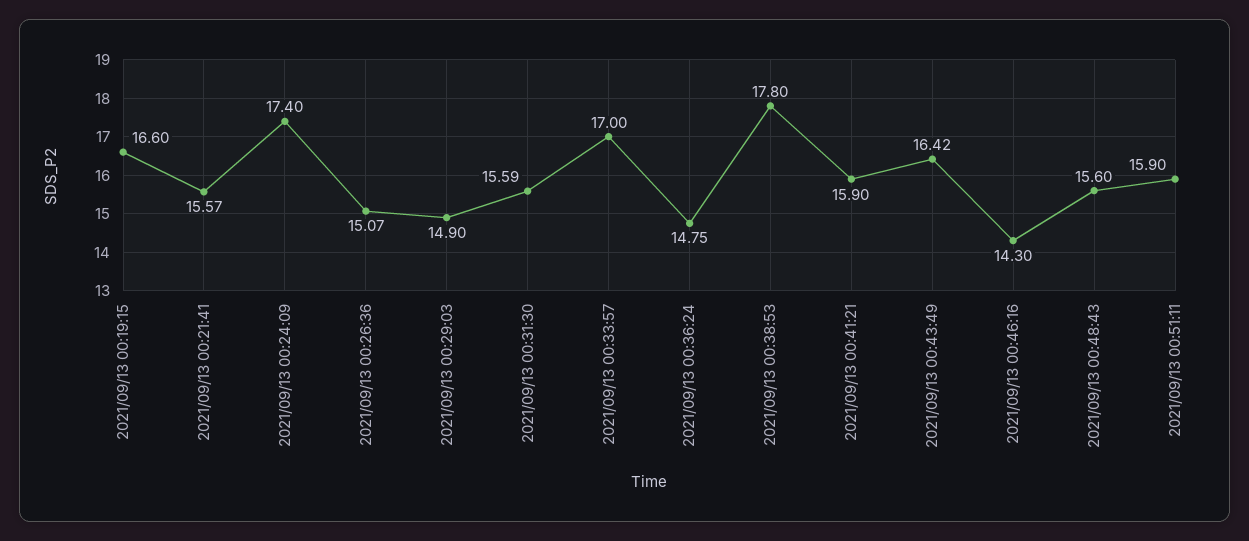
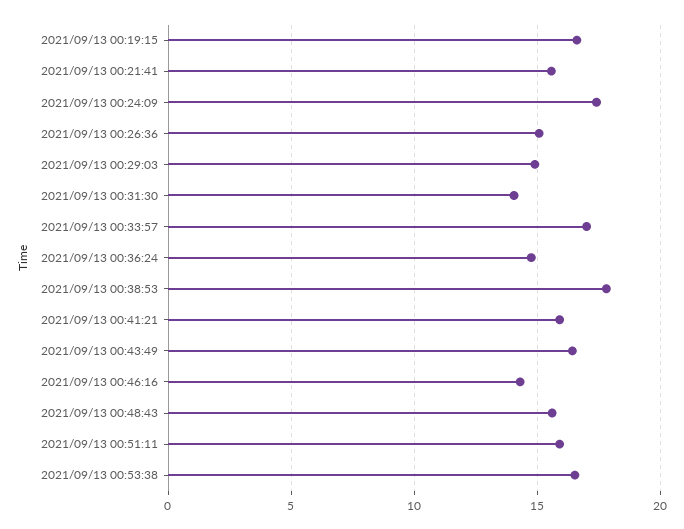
2021/09/13 00:31:30: 15.59 -> 14
2021/09/13 00:53:38: none -> 16.5

